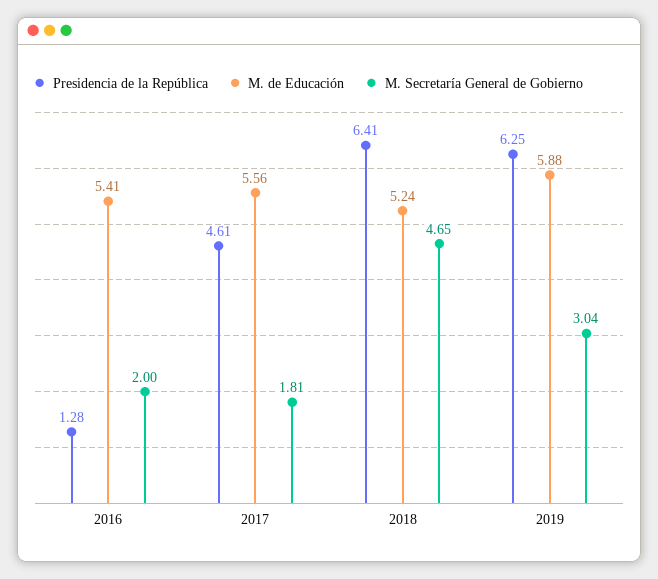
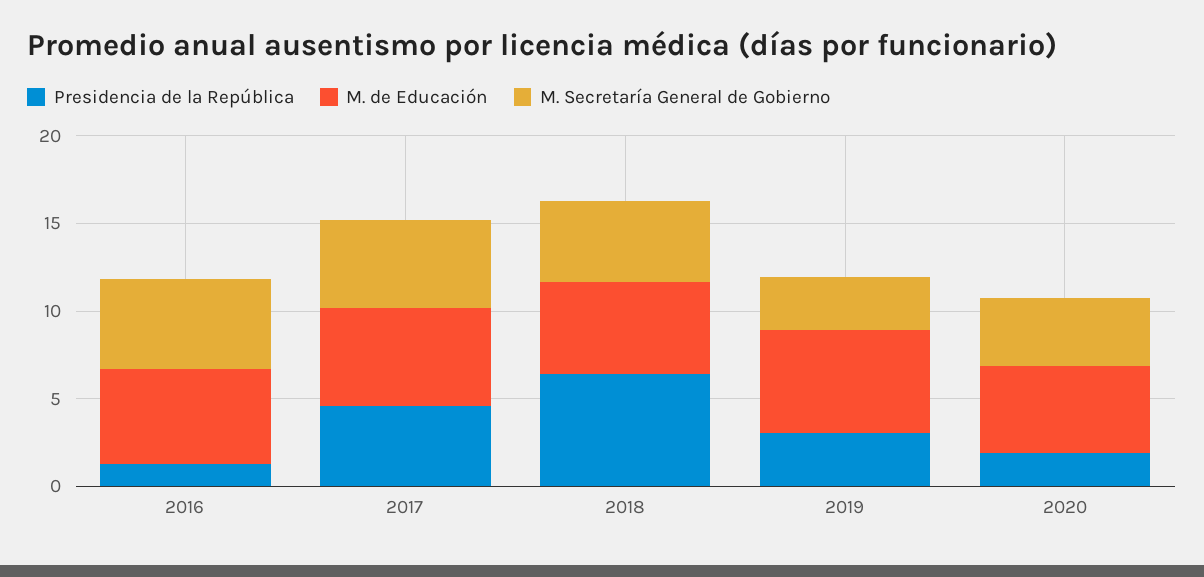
M. Secretaría General de Gobierno, 2016: 2 -> 5
M. Secretaría General de Gobierno, 2017: 1.81 -> 5
Presidencia de la República, 2019: 6.25 -> 3
Presidencia de la República, 2020: none -> 2
M. de Educación, 2020: none -> 5
M. Secretaría General de Gobierno, 2020: none -> 4

